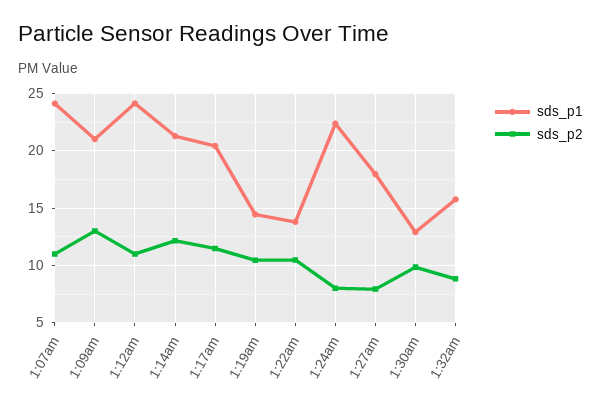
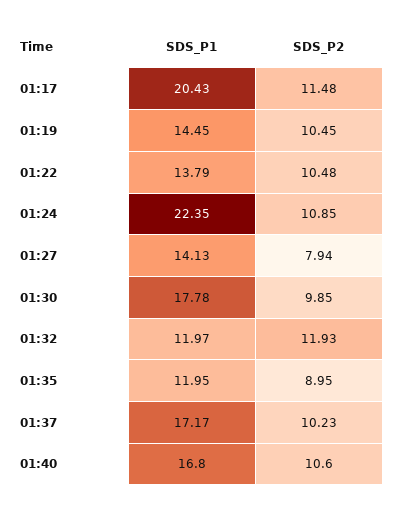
sds_p1, 1:07am: 24 -> none
sds_p2, 1:07am: 11 -> none
sds_p1, 1:09am: 21 -> none
sds_p2, 1:09am: 13 -> none
sds_p1, 1:12am: 24 -> none
sds_p2, 1:12am: 11 -> none
sds_p1, 1:14am: 21 -> none
sds_p2, 1:14am: 12 -> none
sds_p2, 1:24am: 8 -> 10.85
sds_p1, 1:27am: 18 -> 14.13
sds_p1, 1:30am: 13 -> 17.78
sds_p1, 1:32am: 16 -> 11.97
sds_p2, 1:32am: 9 -> 11.93
sds_p1, 01:35: none -> 11.95
sds_p2, 01:35: none -> 8.95
sds_p1, 01:37: none -> 17.17
sds_p2, 01:37: none -> 10.23
sds_p1, 01:40: none -> 16.8
sds_p2, 01:40: none -> 10.6

